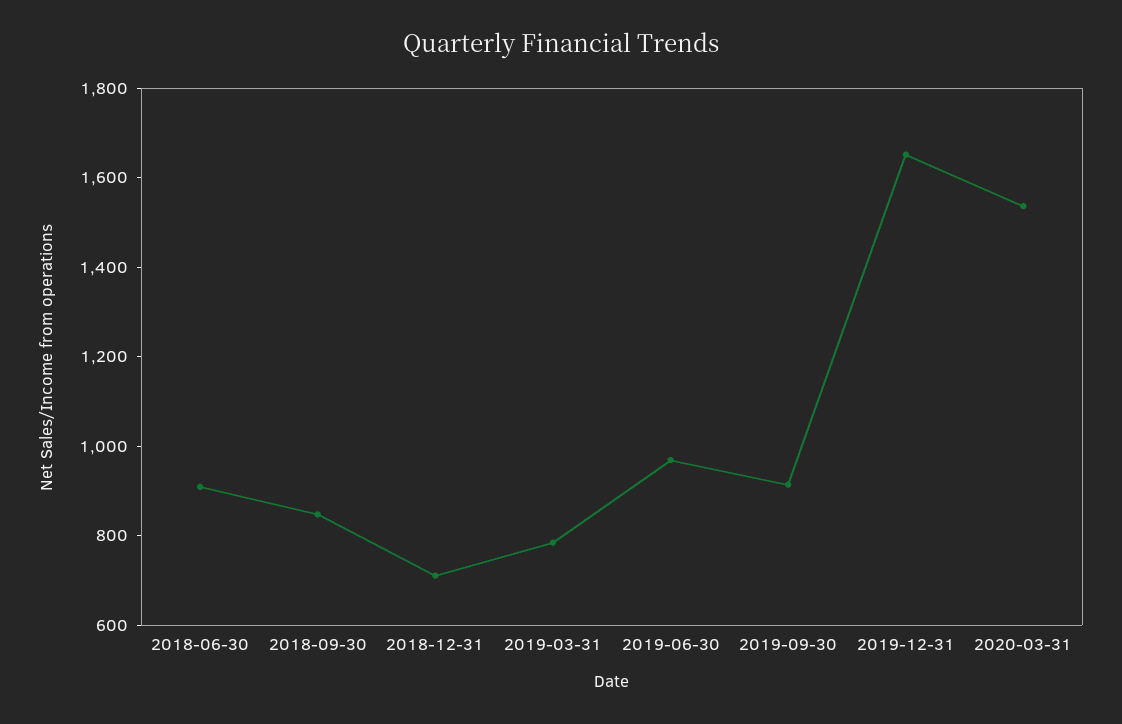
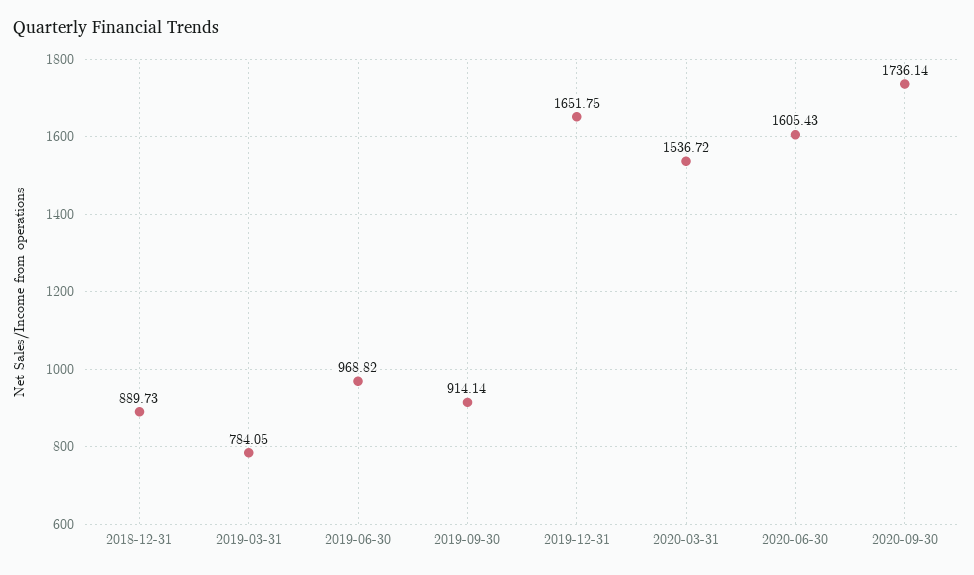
2018-06-30: 900 -> none
2018-09-30: 850 -> none
2018-12-31: 700 -> 889.73
2020-06-30: none -> 1605.43
2020-09-30: none -> 1736.14

